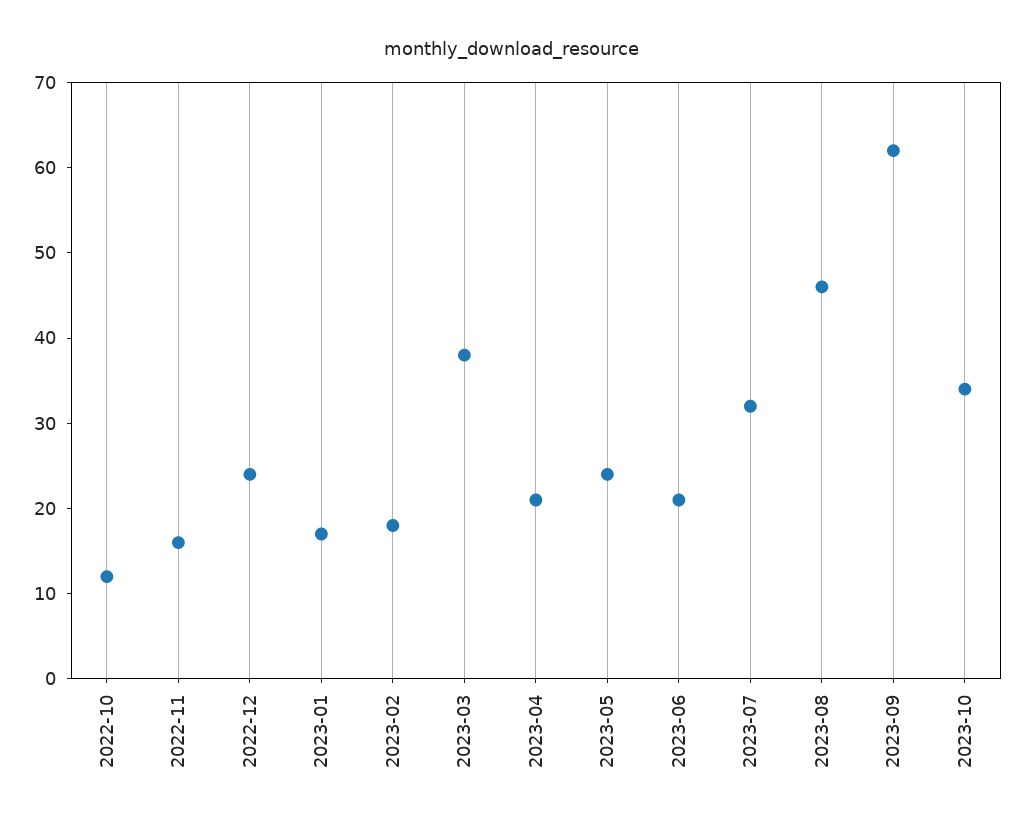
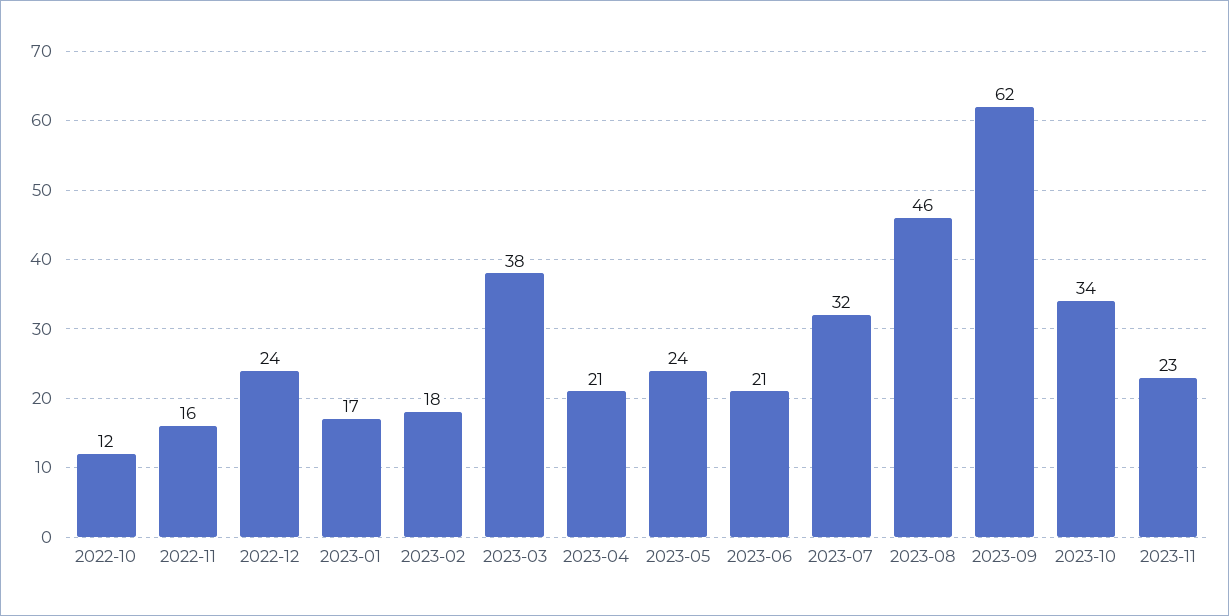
2023-11: none -> 23

